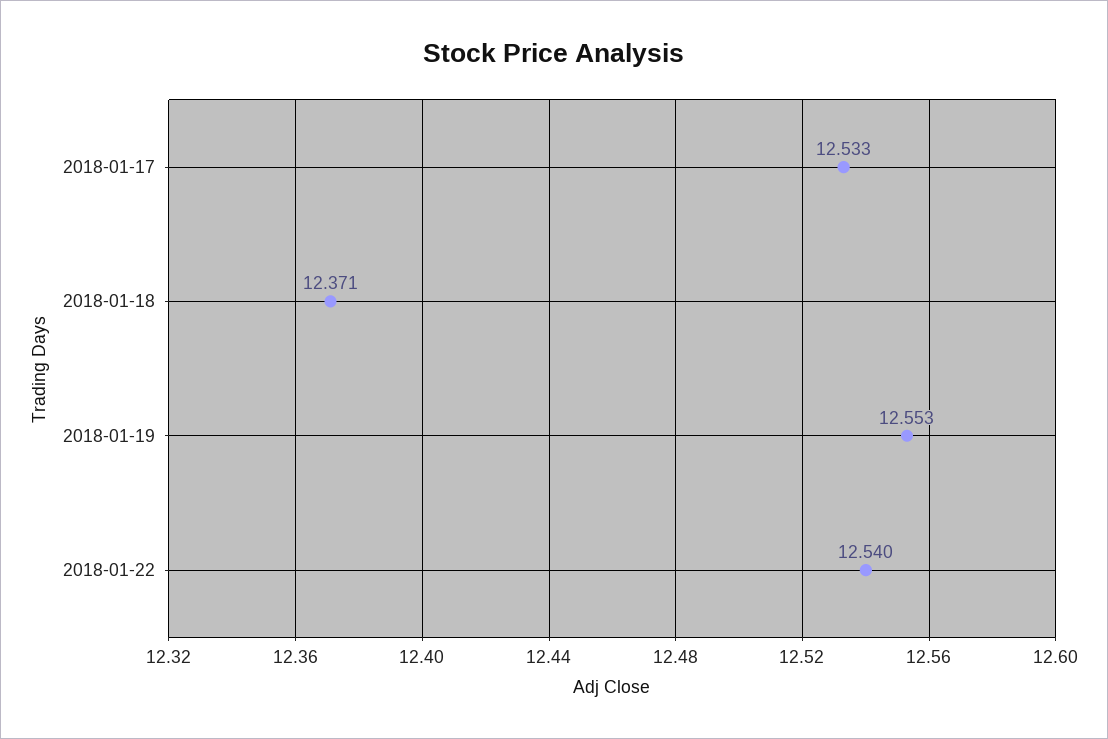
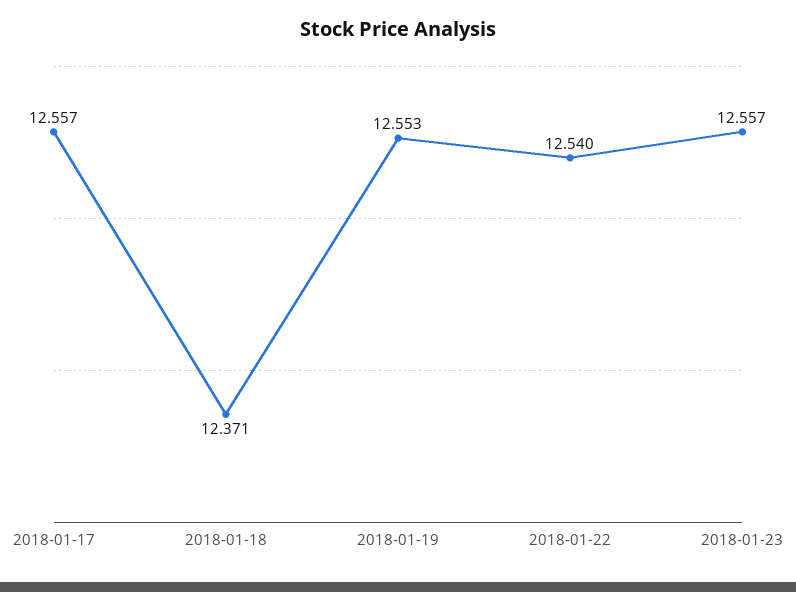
2018-01-17: 12.533 -> 12.557
2018-01-23: none -> 12.557

